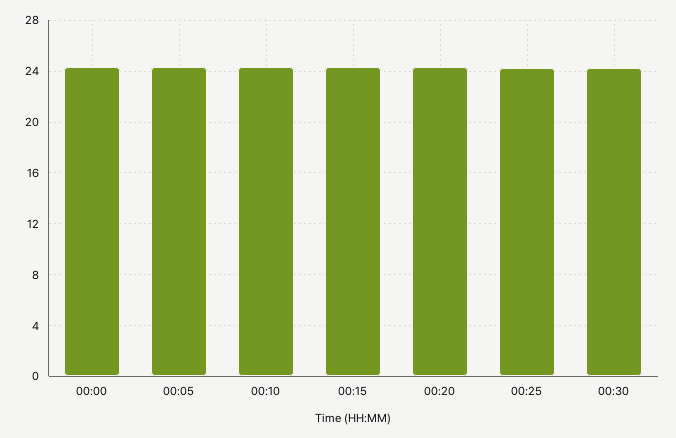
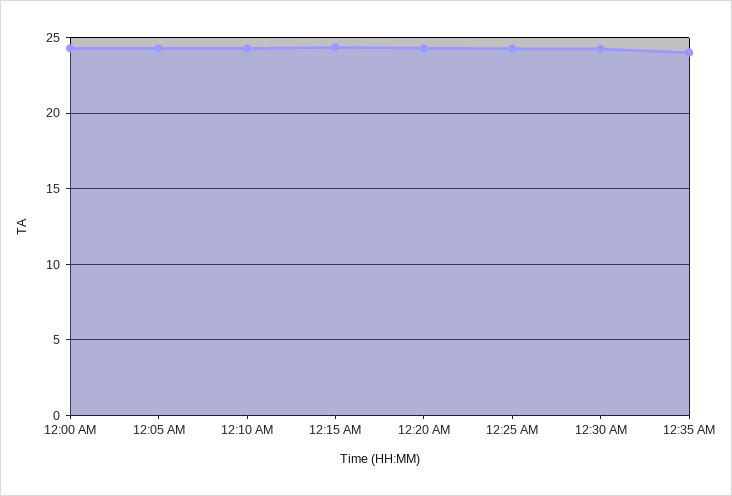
12:35 AM: none -> 24

